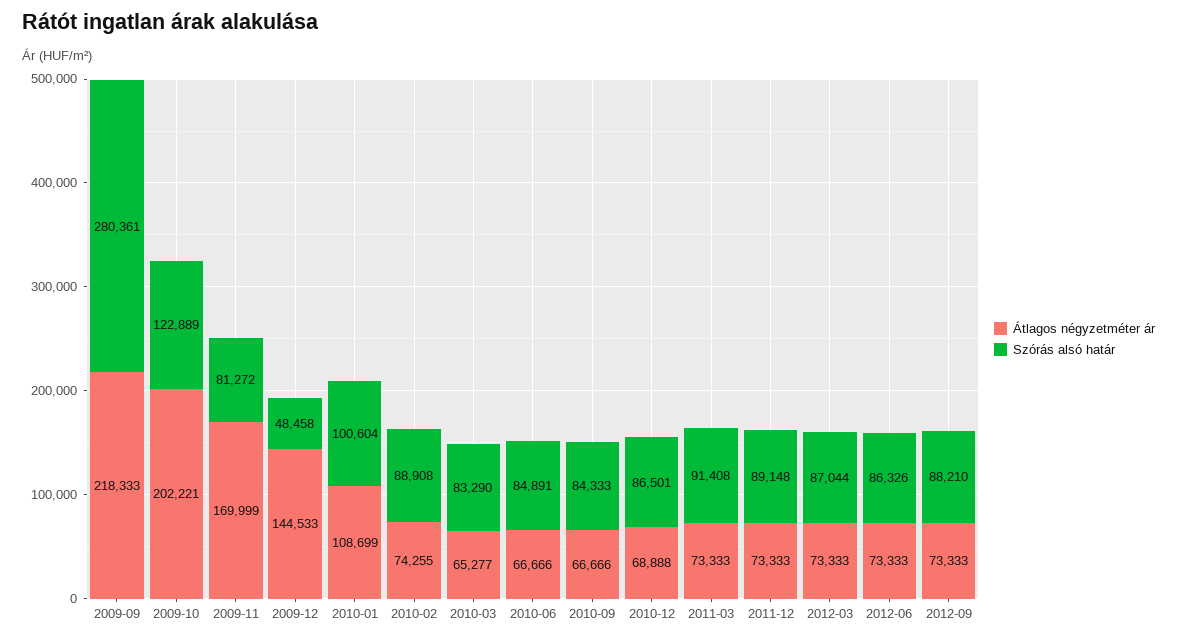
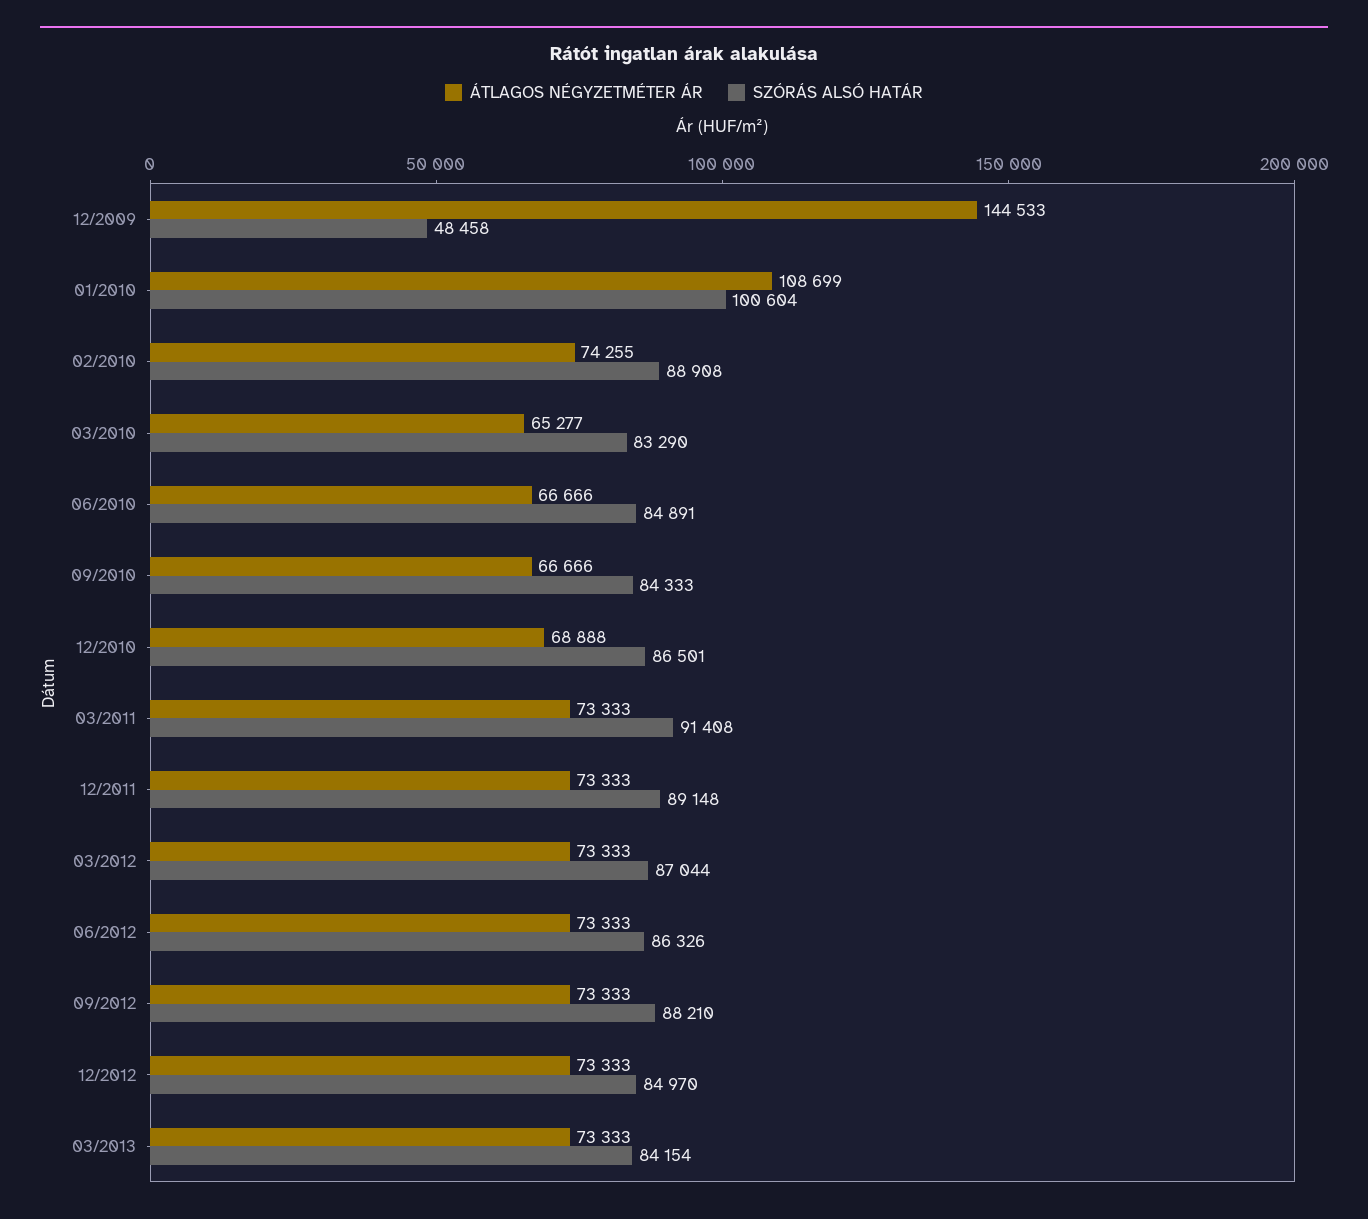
Átlagos négyzetméter ár, 2009-09: 218333 -> none
Szórás alsó határ, 2009-09: 280361 -> none
Átlagos négyzetméter ár, 2009-10: 202221 -> none
Szórás alsó határ, 2009-10: 122889 -> none
Átlagos négyzetméter ár, 2009-11: 169999 -> none
Szórás alsó határ, 2009-11: 81272 -> none
Átlagos négyzetméter ár, 12/2012: none -> 73333
Szórás alsó határ, 12/2012: none -> 84970
Átlagos négyzetméter ár, 03/2013: none -> 73333
Szórás alsó határ, 03/2013: none -> 84154

